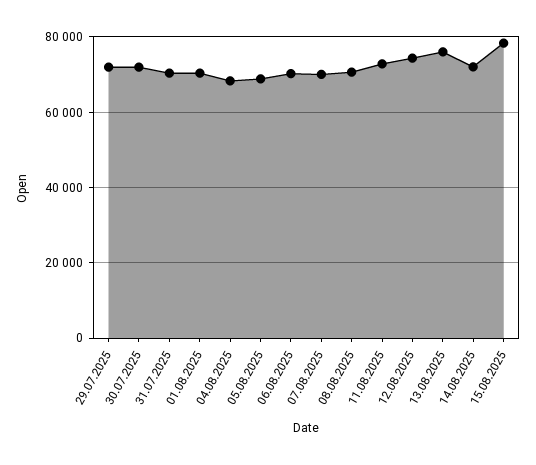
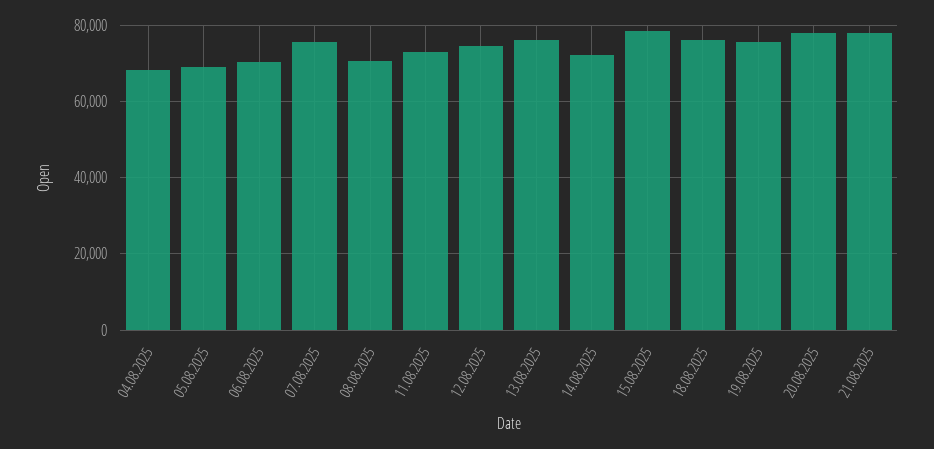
29.07.2025: 72000 -> none
30.07.2025: 72000 -> none
31.07.2025: 70000 -> none
01.08.2025: 70000 -> none
07.08.2025: 70000 -> 76000
18.08.2025: none -> 76000
19.08.2025: none -> 76000
20.08.2025: none -> 78000
21.08.2025: none -> 78000

